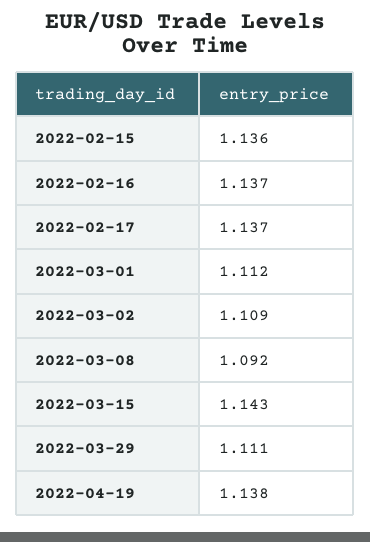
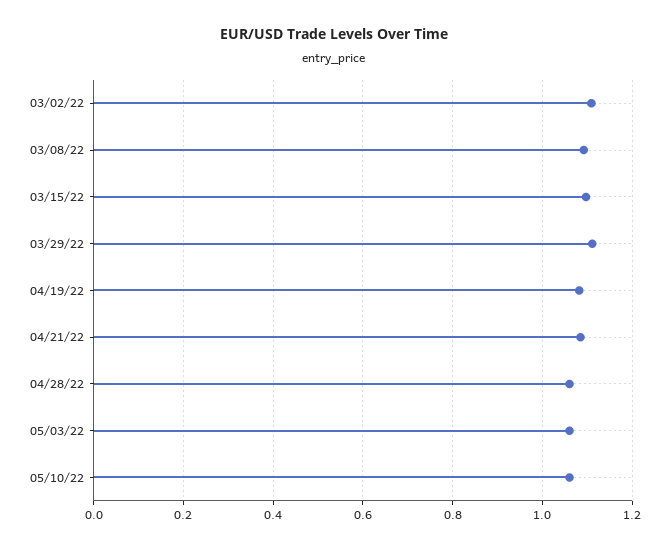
2022-02-15: 1.136 -> none
2022-02-16: 1.137 -> none
2022-02-17: 1.137 -> none
2022-03-01: 1.112 -> none
2022-03-15: 1.143 -> 1.1
2022-04-19: 1.138 -> 1.08
04/21/22: none -> 1.08
04/28/22: none -> 1.06
05/03/22: none -> 1.06
05/10/22: none -> 1.06

